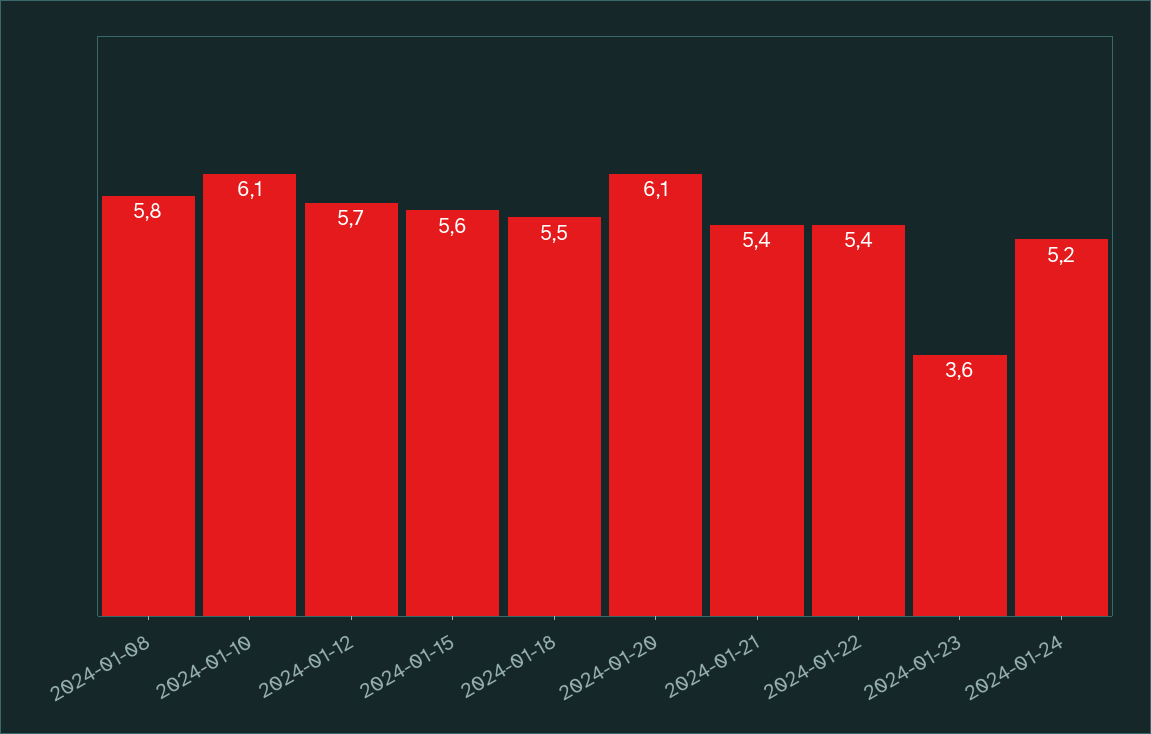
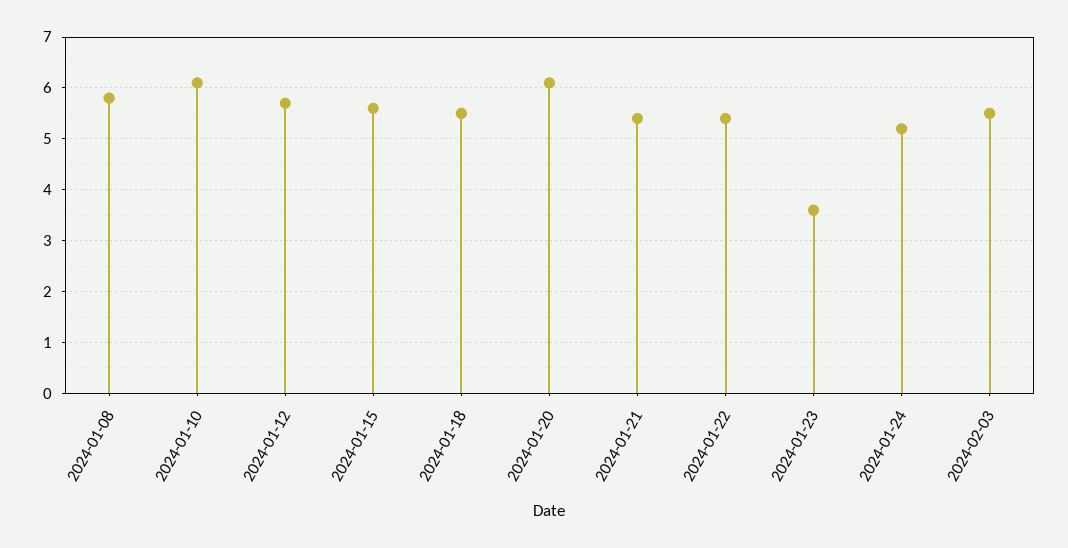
2024-02-03: none -> 5.5

